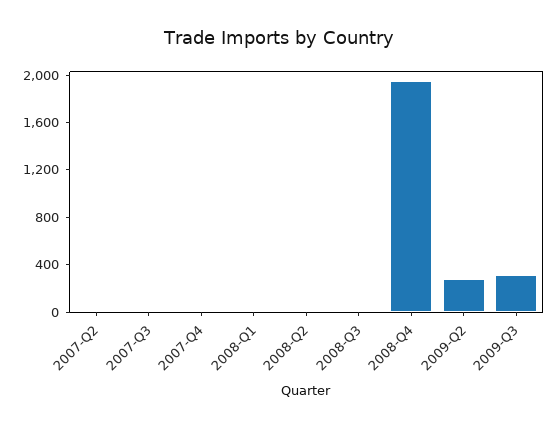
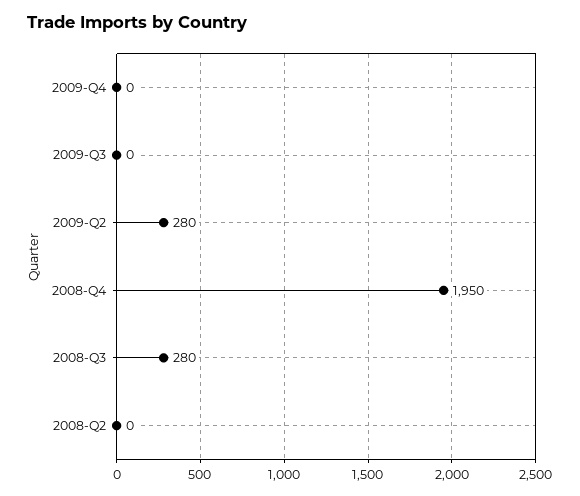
2007-Q2: 0 -> none
2007-Q3: 0 -> none
2007-Q4: 0 -> none
2008-Q1: 0 -> none
2008-Q3: 0 -> 280
2009-Q3: 300 -> 0
2009-Q4: none -> 0

